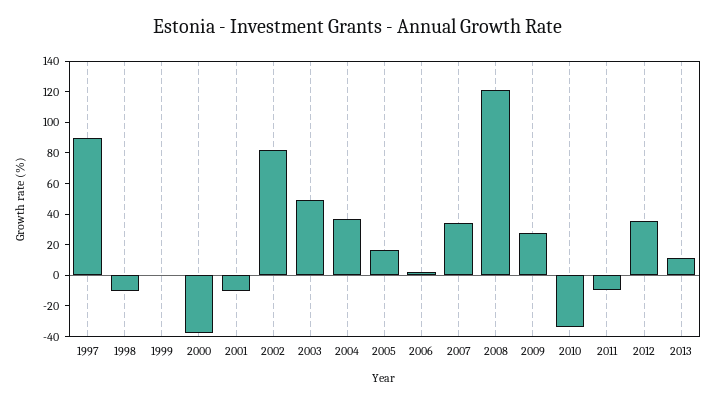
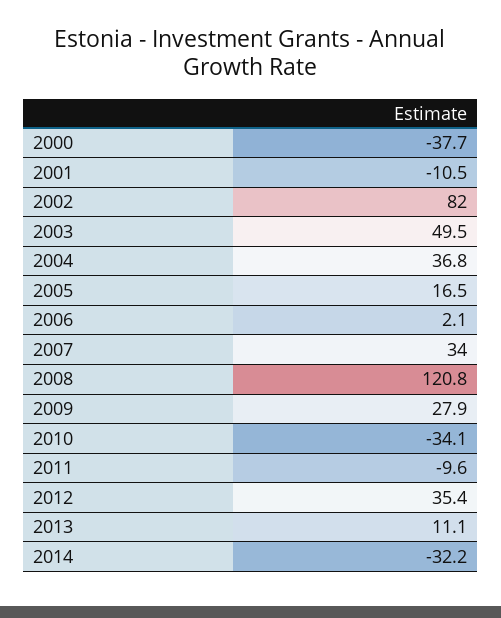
1997: 90 -> none
1998: -10 -> none
1999: 0 -> none
2014: none -> -32.2

